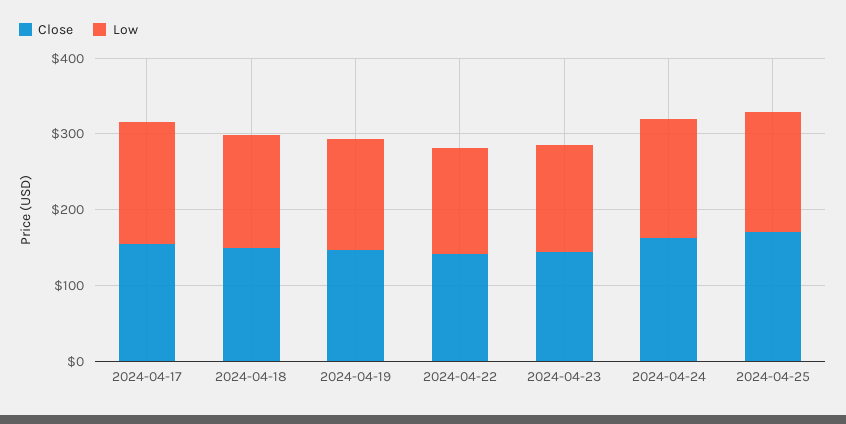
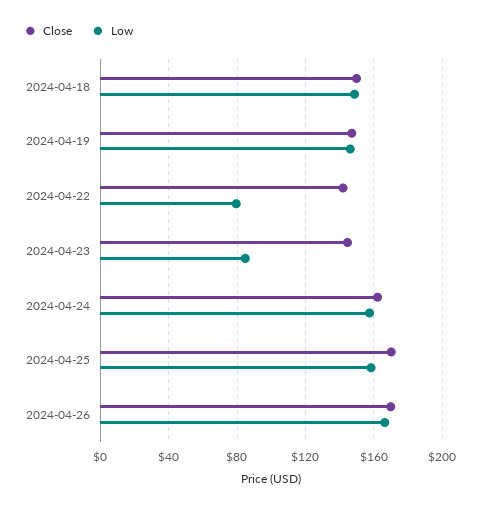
Close, 2024-04-17: 160 -> none
Low, 2024-04-17: 160 -> none
Low, 2024-04-22: 140 -> 80
Low, 2024-04-23: 140 -> 85
Close, 2024-04-26: none -> 170
Low, 2024-04-26: none -> 165

